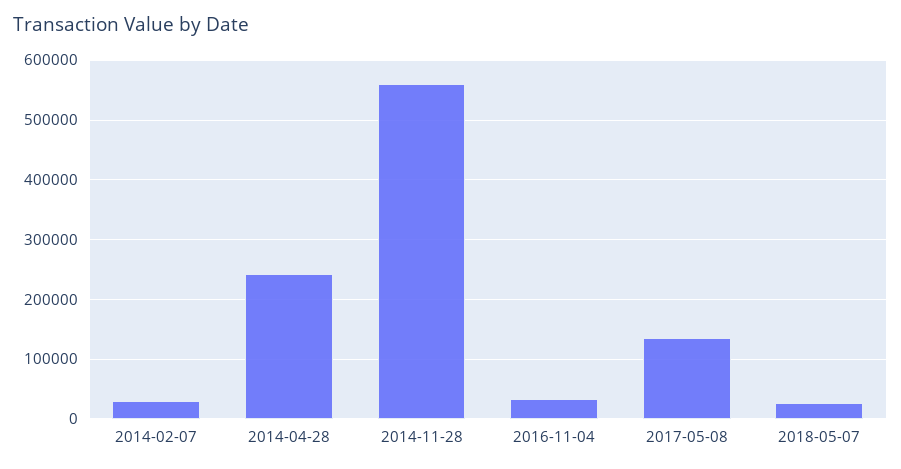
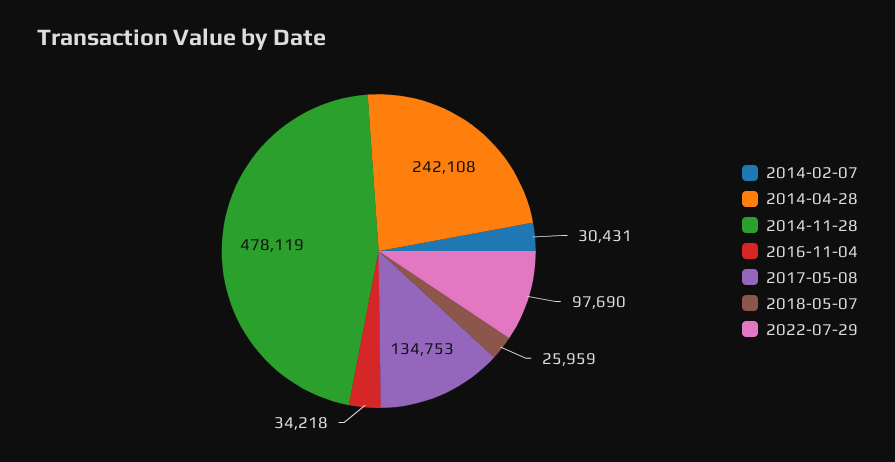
2014-11-28: 560000 -> 478119
2022-07-29: none -> 97690

